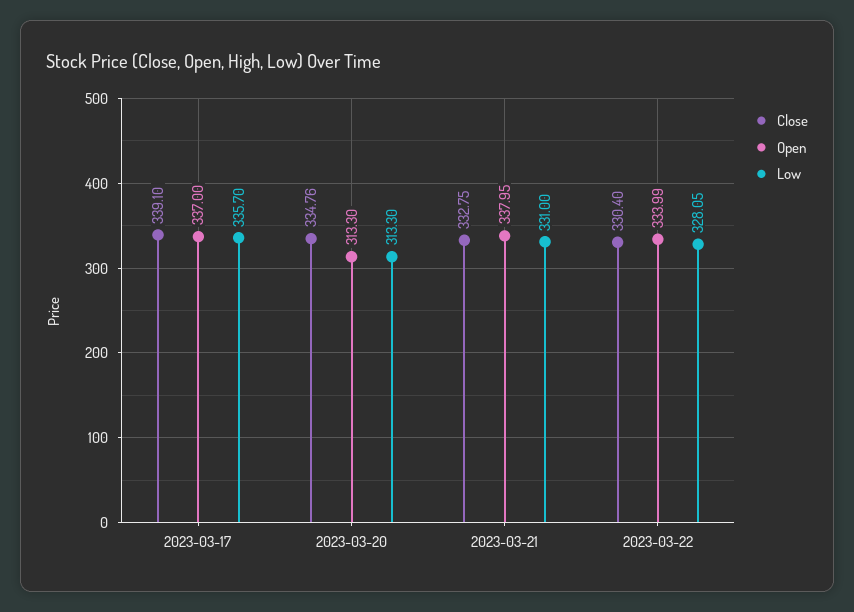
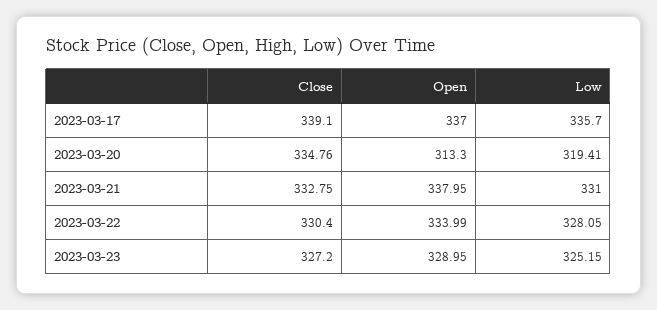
Low, 2023-03-20: 313.3 -> 319.41
Close, 2023-03-23: none -> 327.2
Open, 2023-03-23: none -> 328.95
Low, 2023-03-23: none -> 325.15

